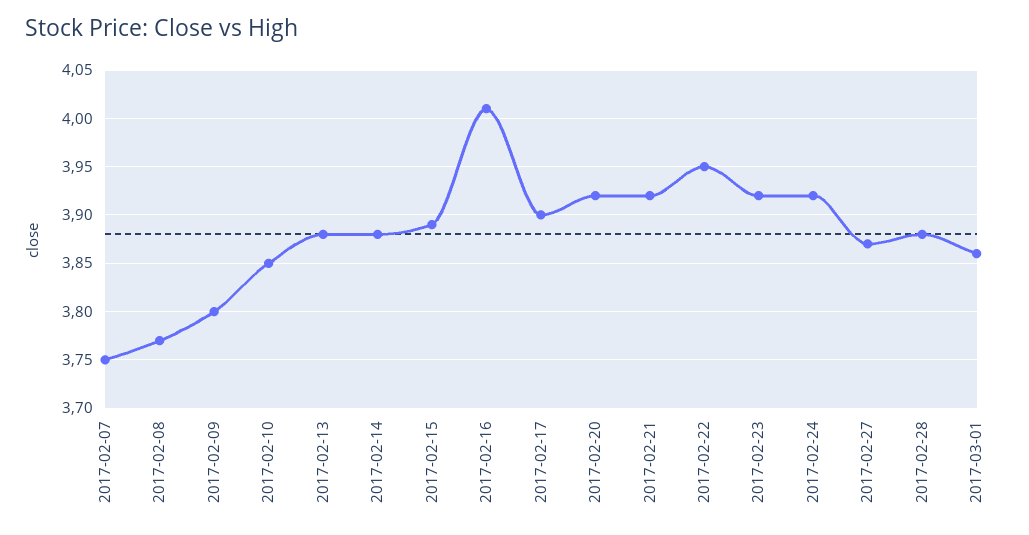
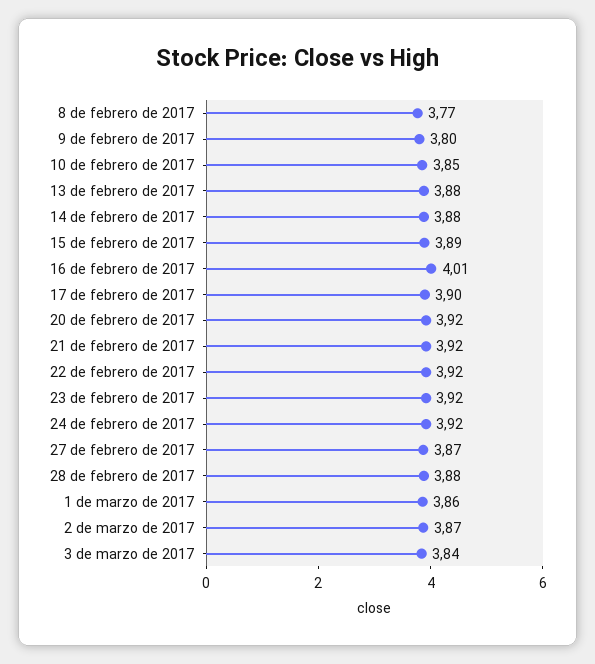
2017-02-07: 3.75 -> none
2017-02-22: 3.95 -> 3.92
2 de marzo de 2017: none -> 3.87
3 de marzo de 2017: none -> 3.84

